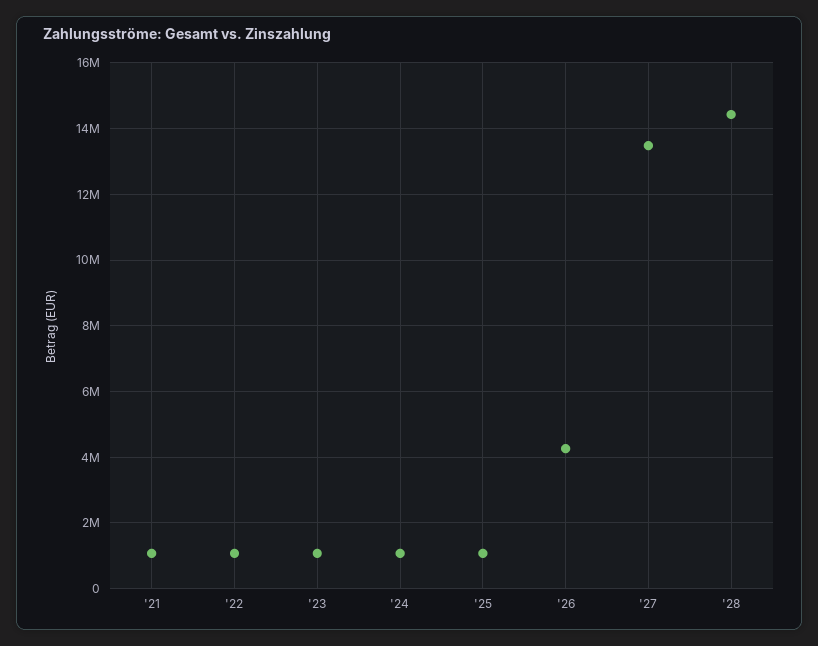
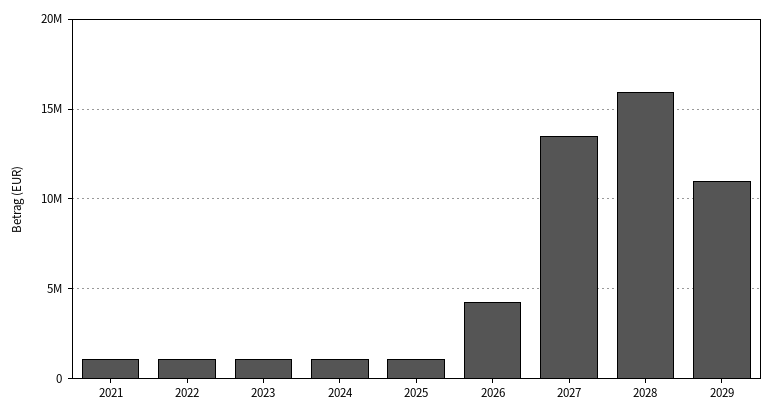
'28: 14400000 -> 16000000
2029: none -> 11000000

